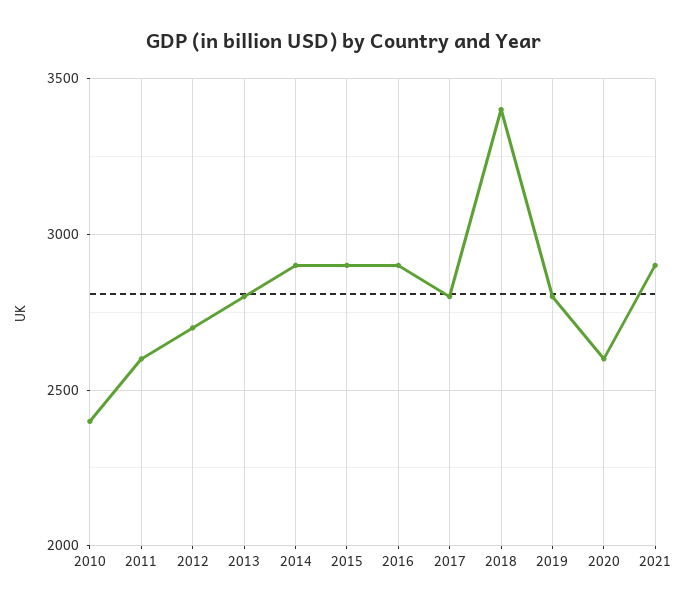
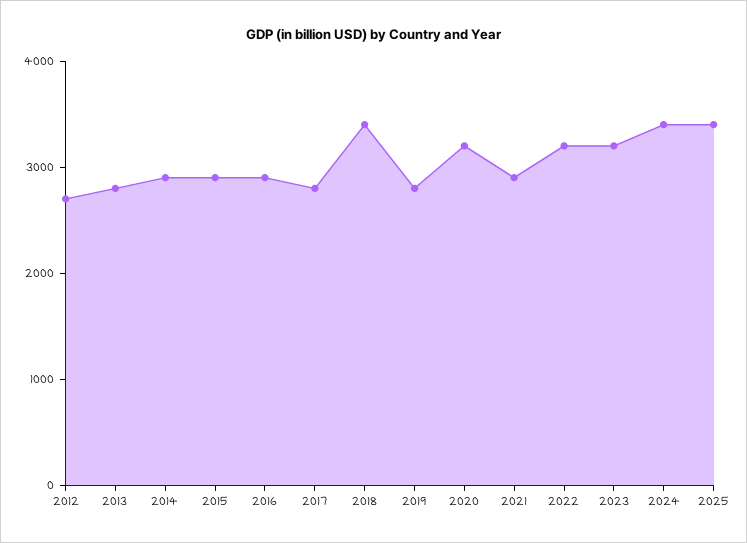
2010: 2400 -> none
2011: 2600 -> none
2020: 2600 -> 3200
2022: none -> 3200
2023: none -> 3200
2024: none -> 3400
2025: none -> 3400

